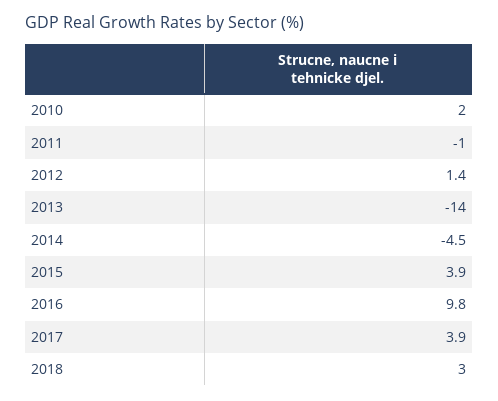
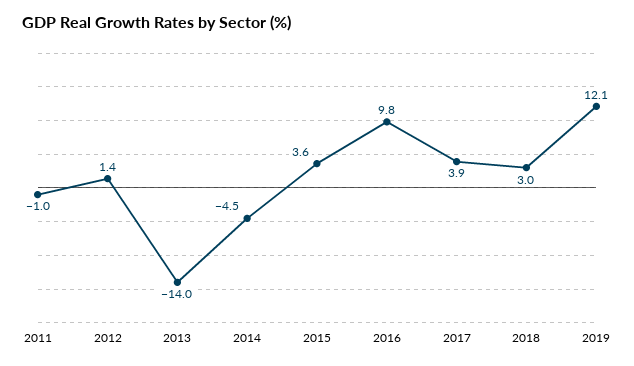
2010: 2 -> none
2015: 3.9 -> 3.6
2019: none -> 12.1

